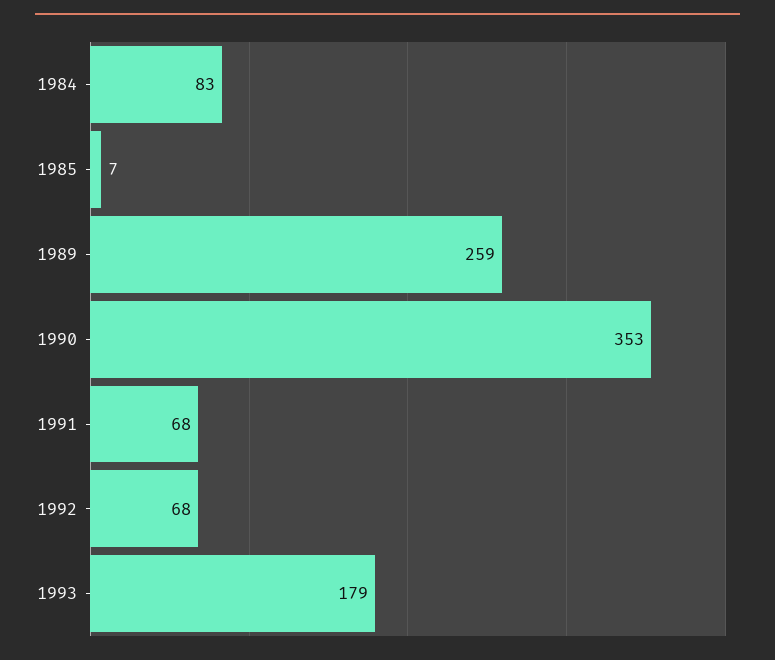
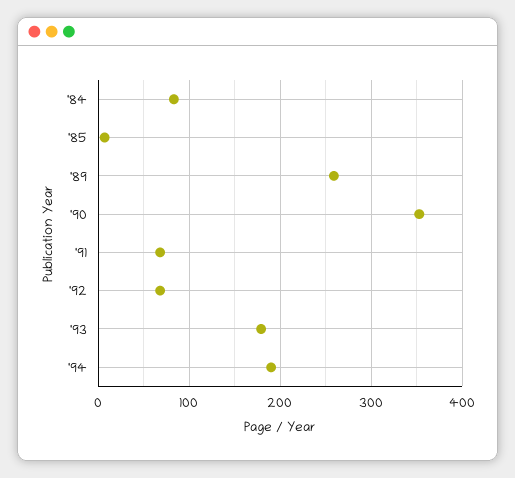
'94: none -> 190

